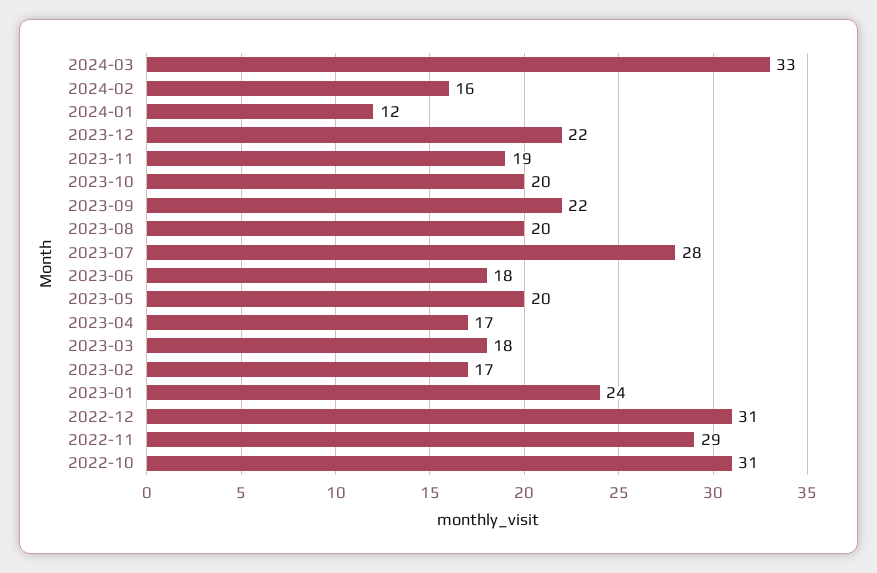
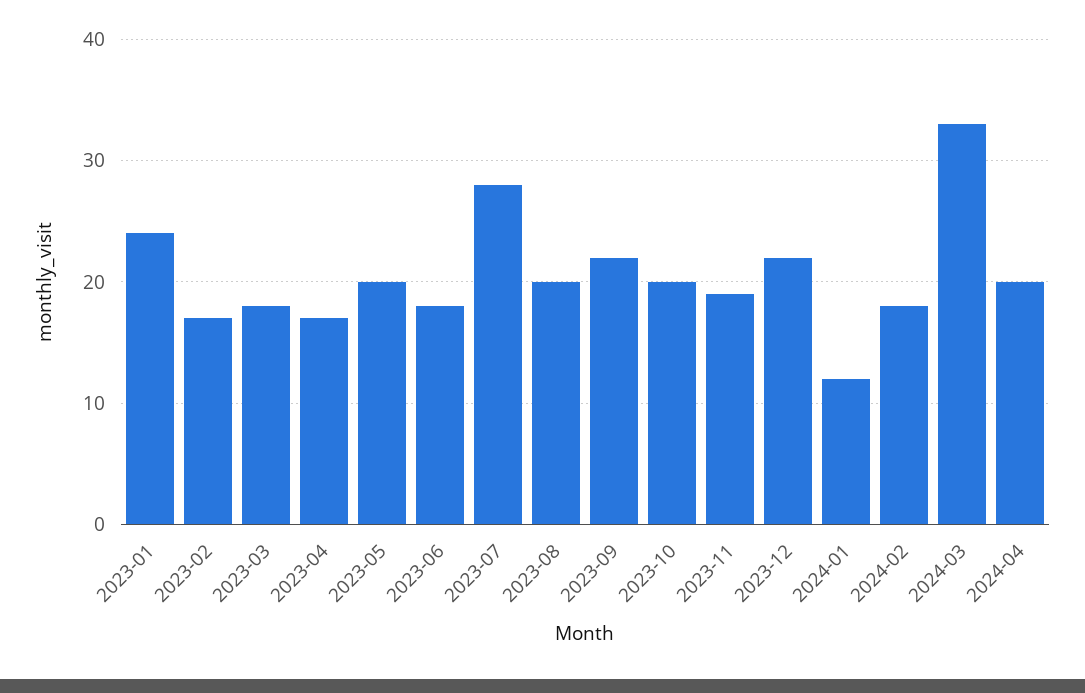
2024-02: 16 -> 18
2022-12: 31 -> none
2022-11: 29 -> none
2022-10: 31 -> none
2024-04: none -> 20

